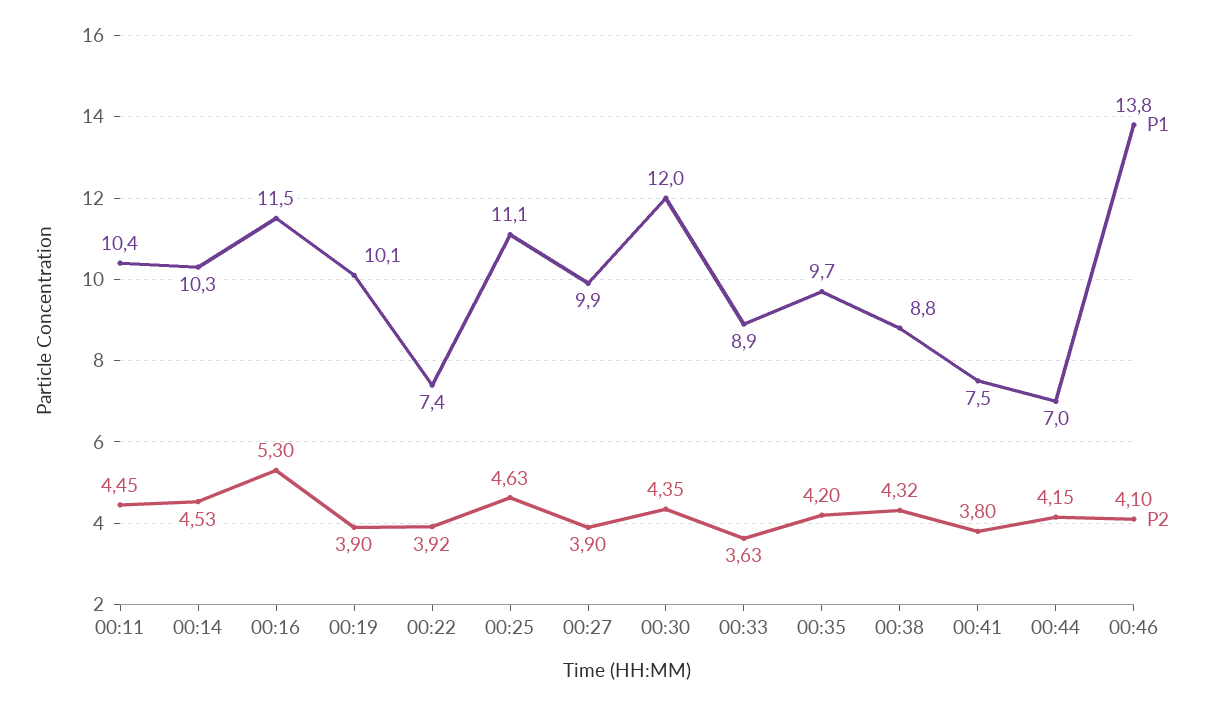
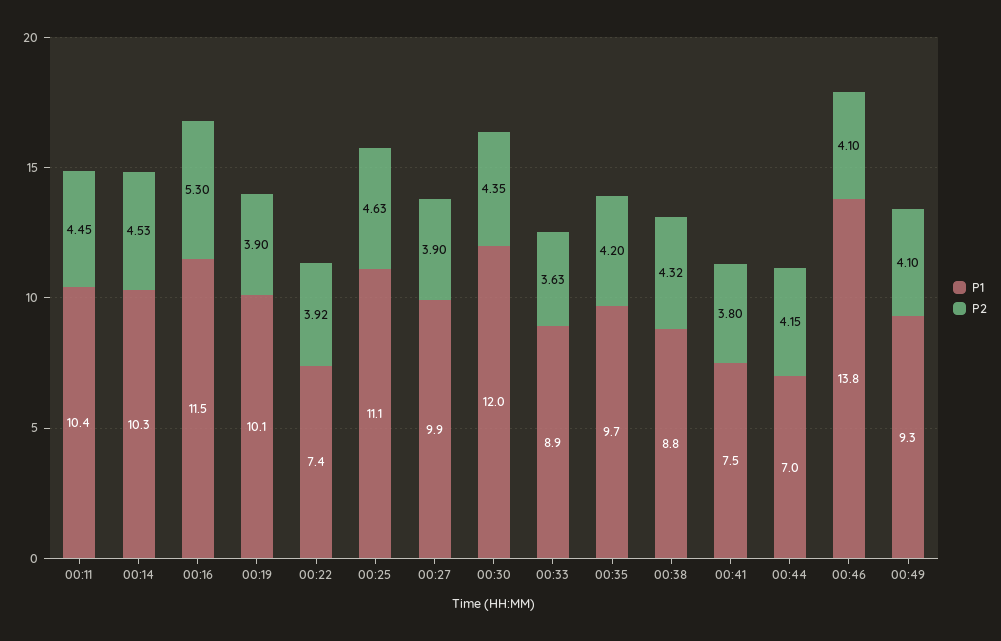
P1, 00:49: none -> 9.3
P2, 00:49: none -> 4.1

